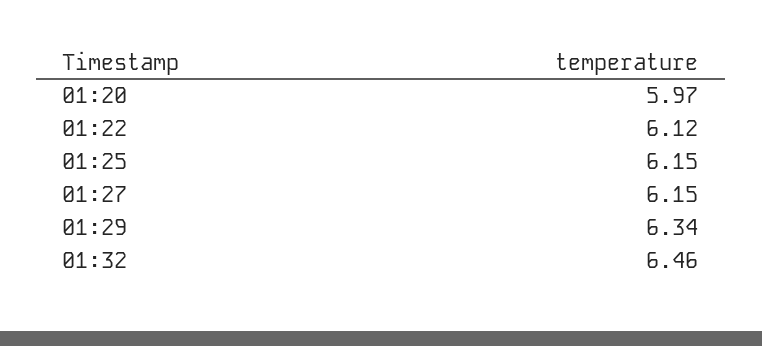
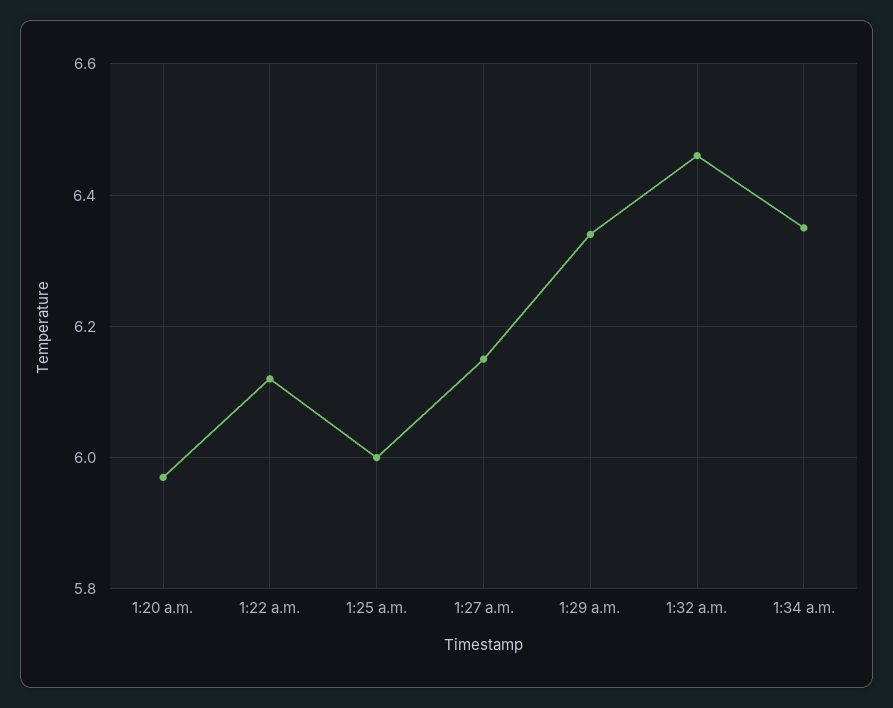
01:25: 6.15 -> 6
1:34 a.m.: none -> 6.35

